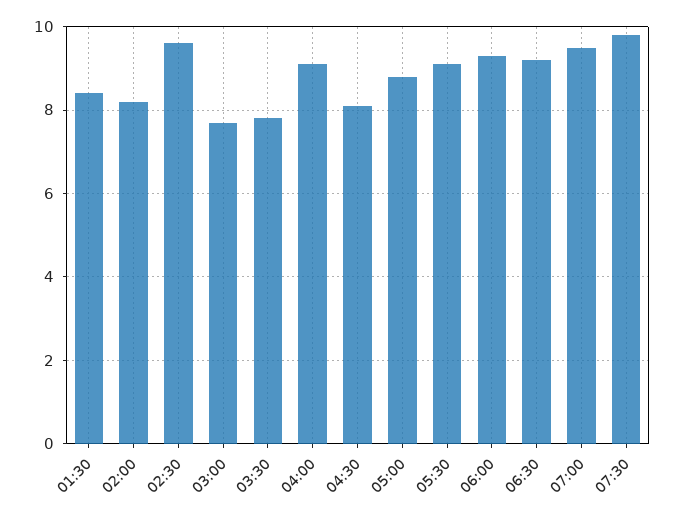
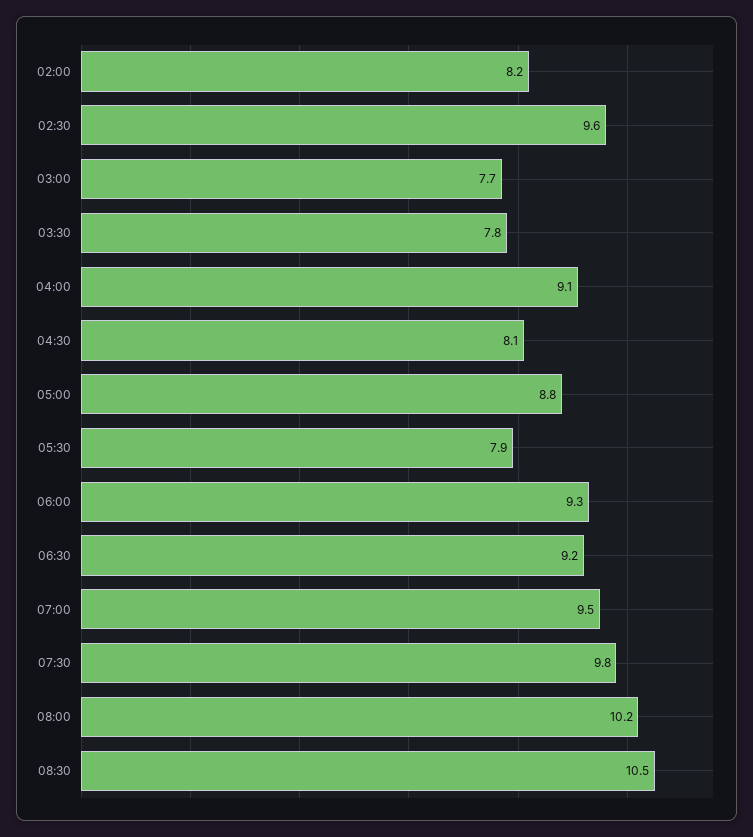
01:30: 8.5 -> none
05:30: 9 -> 7.9
08:00: none -> 10.2
08:30: none -> 10.5

